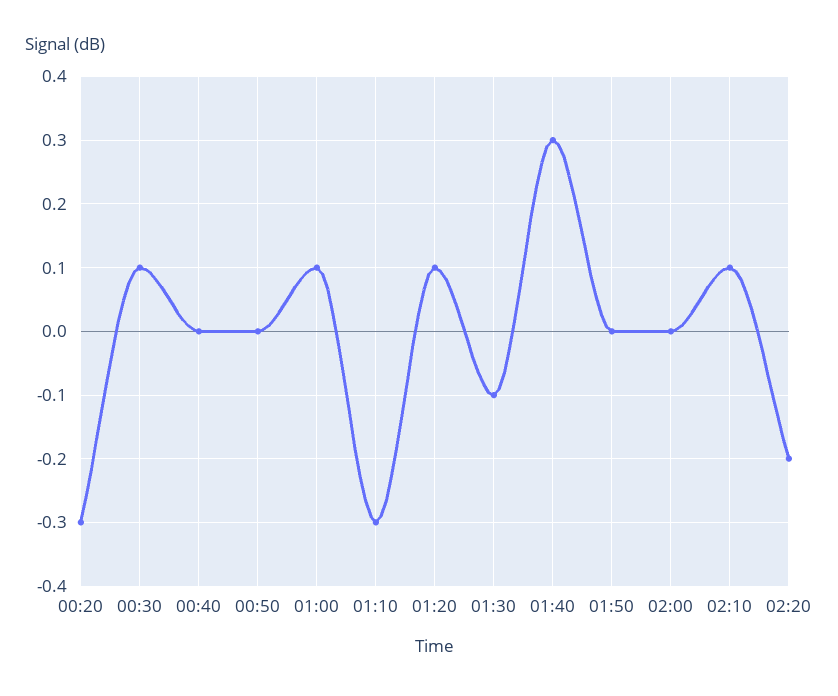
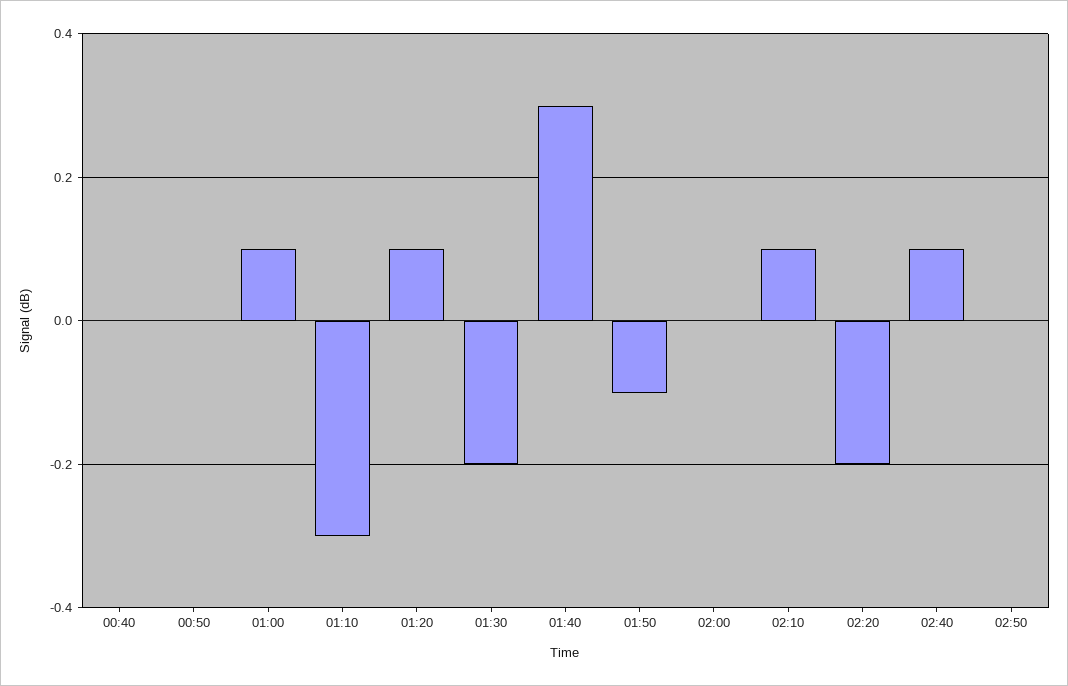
00:20: -0.3 -> none
00:30: 0.1 -> none
01:30: -0.1 -> -0.2
01:50: 0 -> -0.1
02:40: none -> 0.1
02:50: none -> 0

